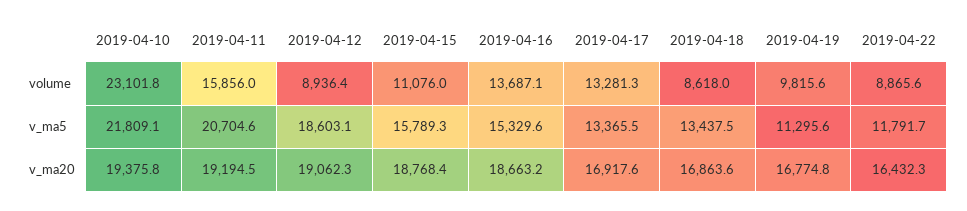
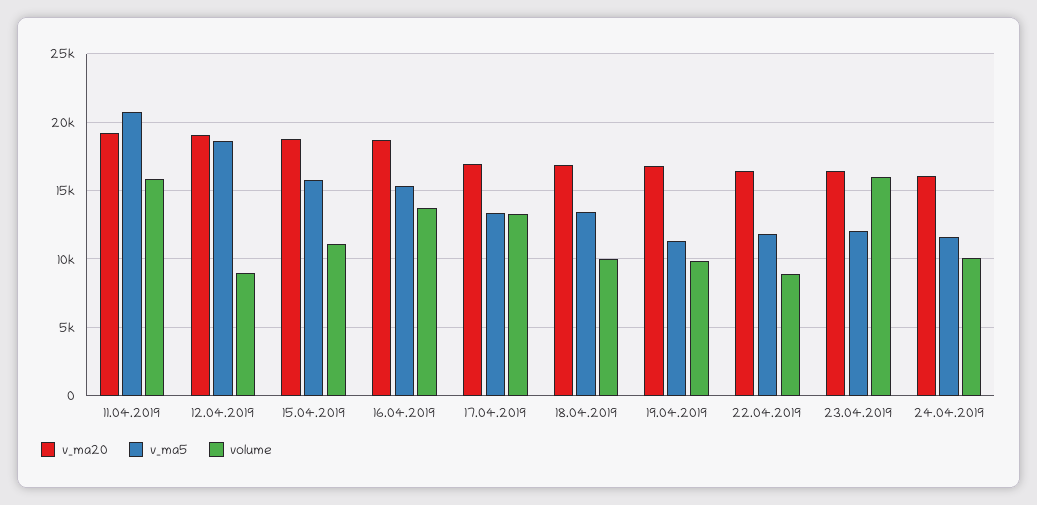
volume, 2019-04-10: 23101.8 -> none
volume, 2019-04-18: 8618 -> 10000
v_ma5, 2019-04-10: 21809.1 -> none
v_ma20, 2019-04-10: 19375.8 -> none
v_ma20, 23.04.2019: none -> 16500
v_ma5, 23.04.2019: none -> 12000
volume, 23.04.2019: none -> 16000
v_ma20, 24.04.2019: none -> 16000
v_ma5, 24.04.2019: none -> 11500
volume, 24.04.2019: none -> 10000

